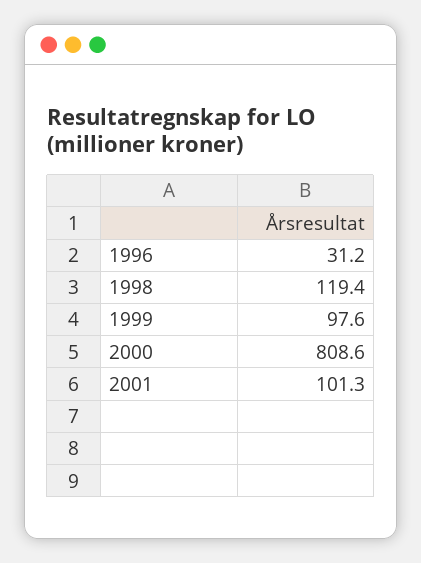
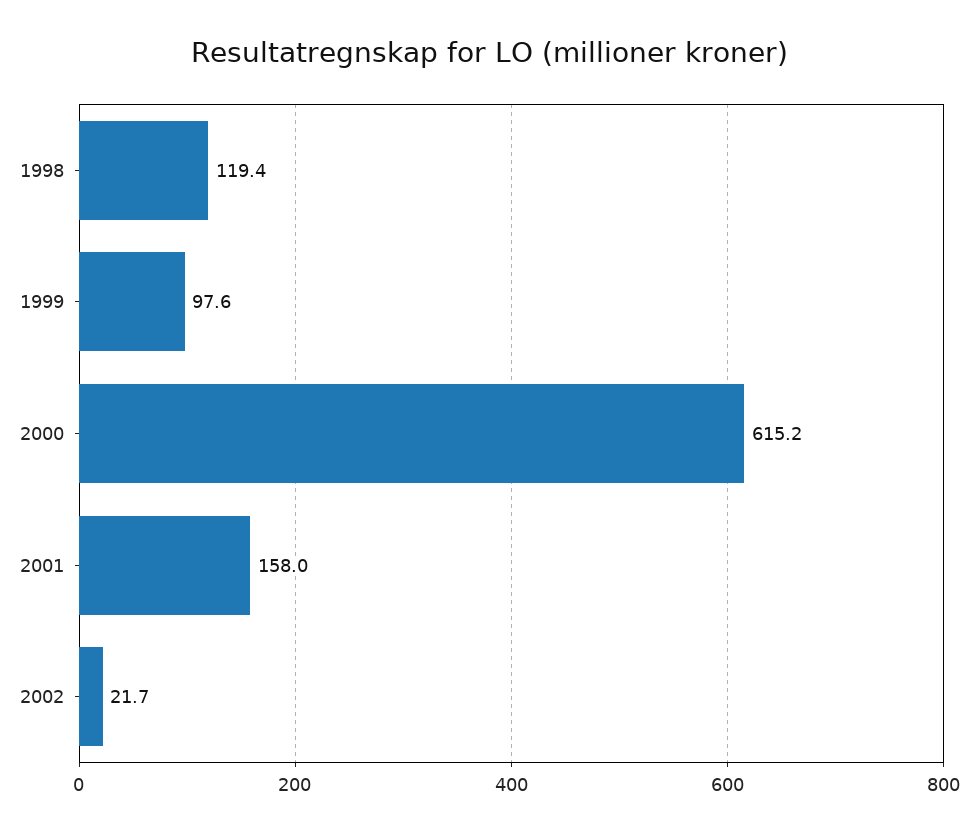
1996: 31.2 -> none
2000: 808.6 -> 615.2
2001: 101.3 -> 158
2002: none -> 21.7

